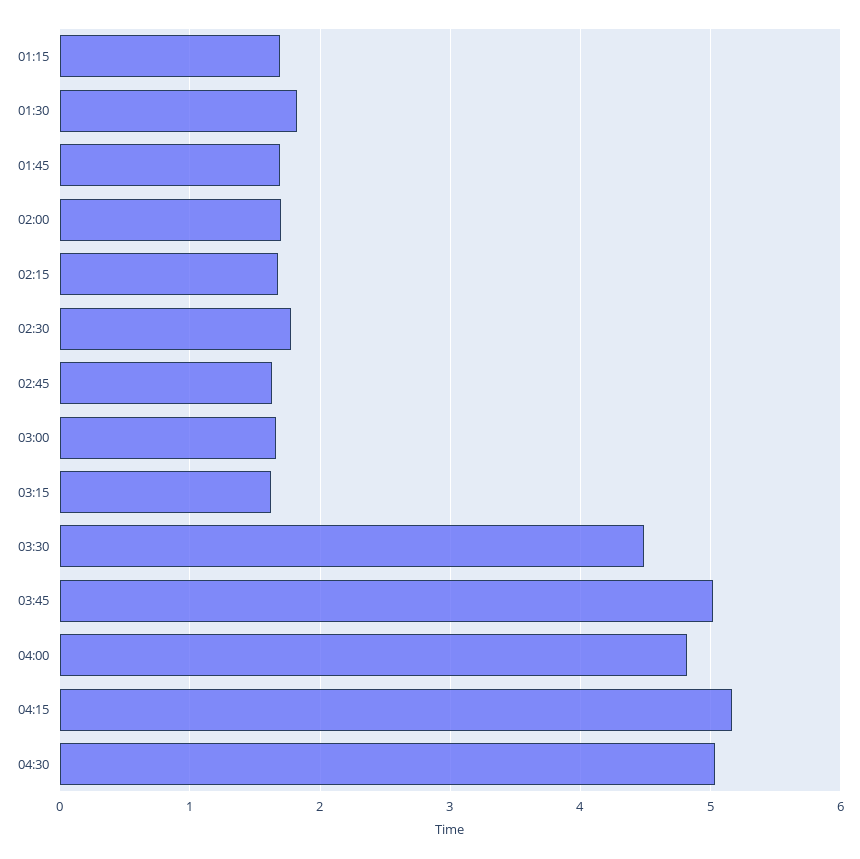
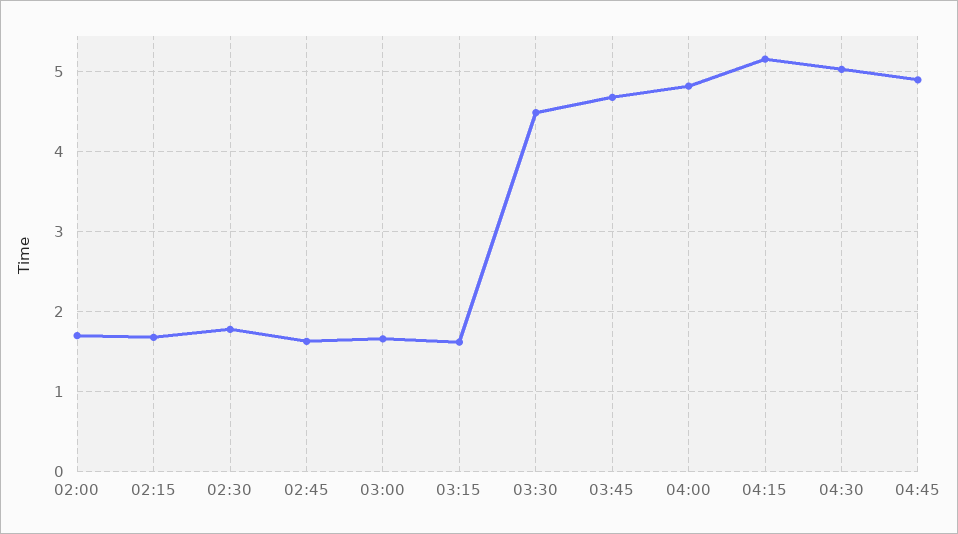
01:15: 1.7 -> none
01:30: 1.8 -> none
01:45: 1.7 -> none
03:45: 5 -> 4.7
04:45: none -> 4.9

